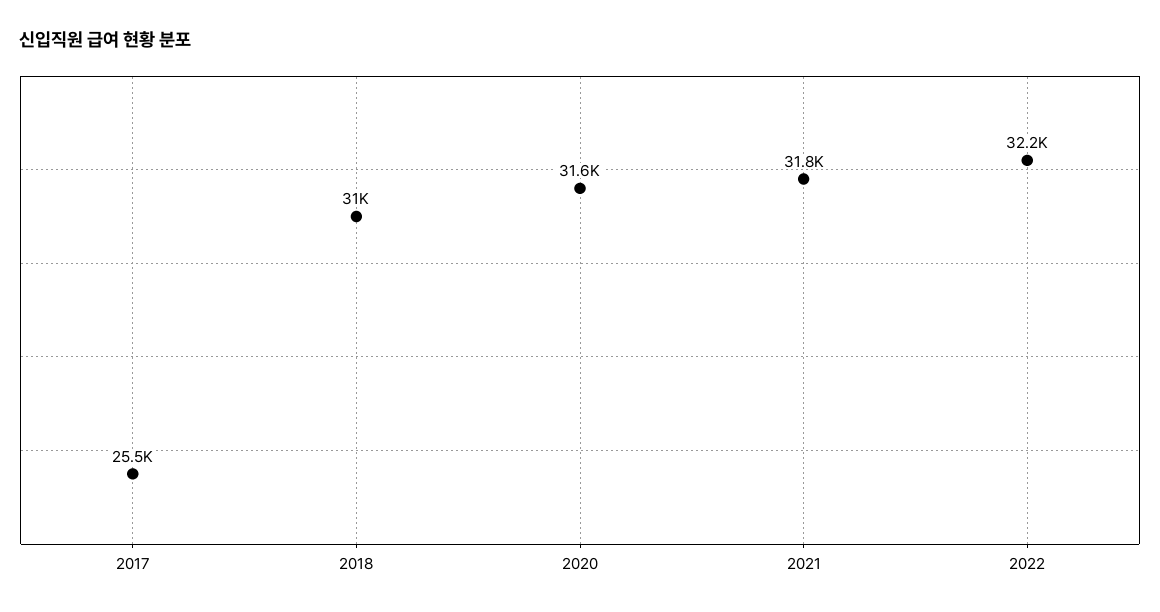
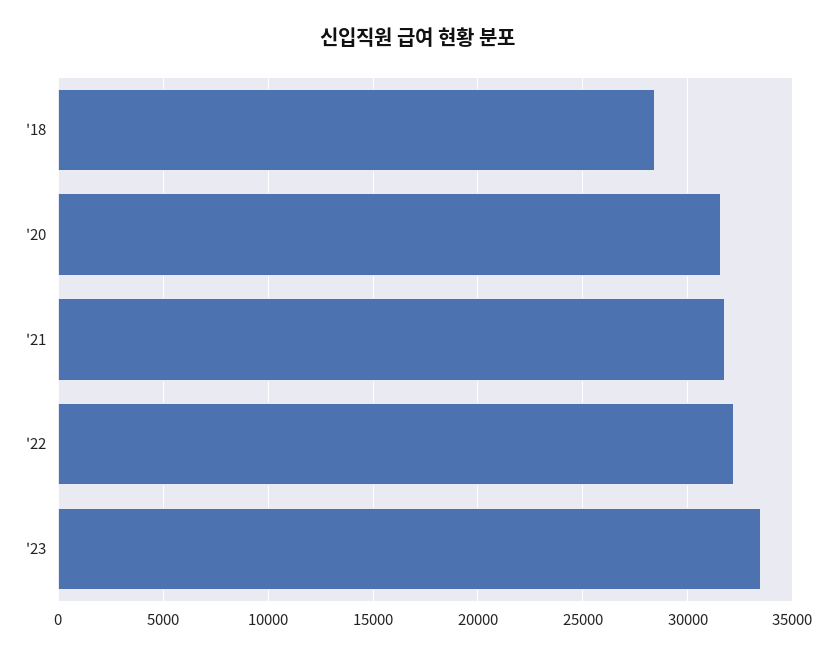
2017: 25500 -> none
2018: 31000 -> 28500
'23: none -> 33500

